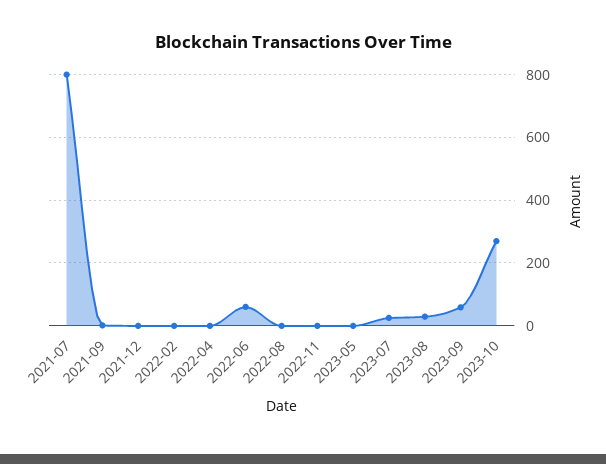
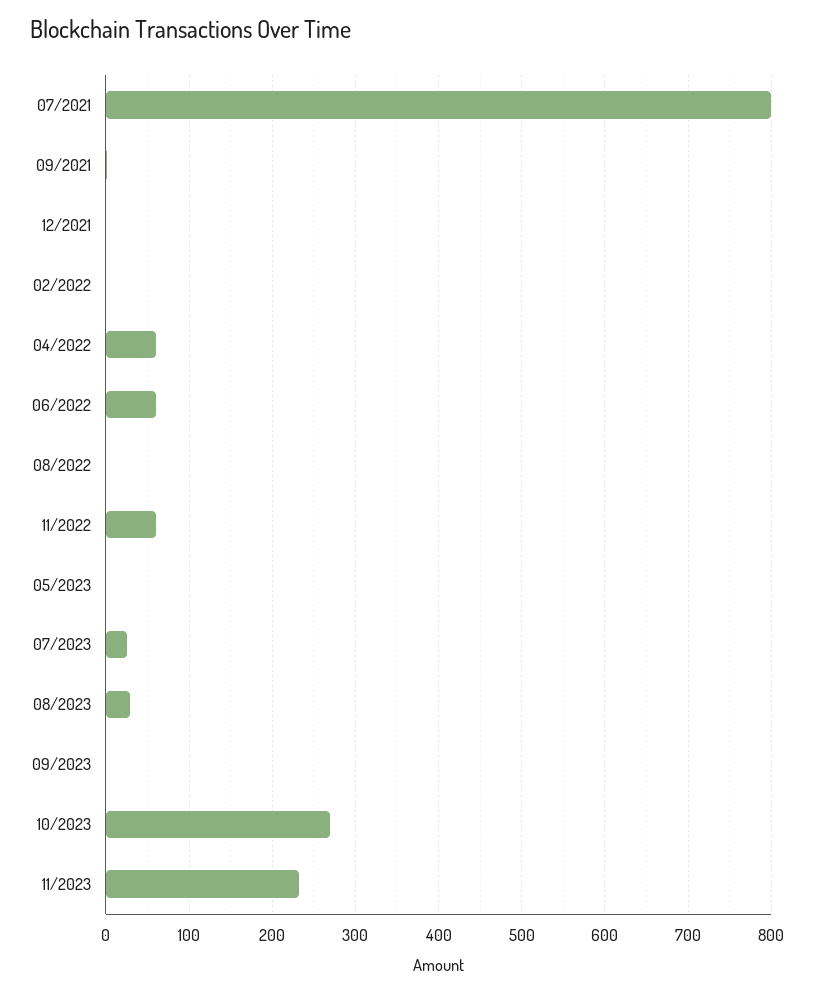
2022-04: 0 -> 60
2022-11: 0 -> 60
2023-09: 60 -> 0
11/2023: none -> 230

